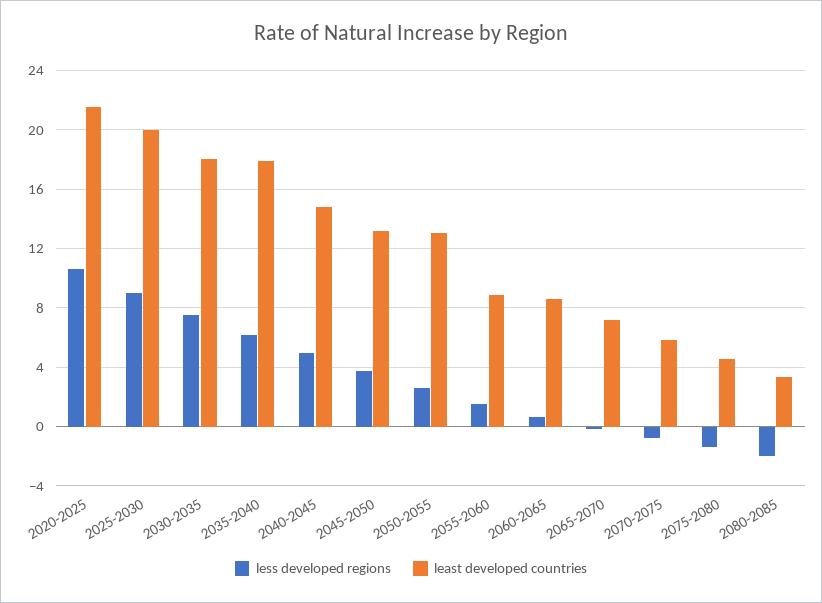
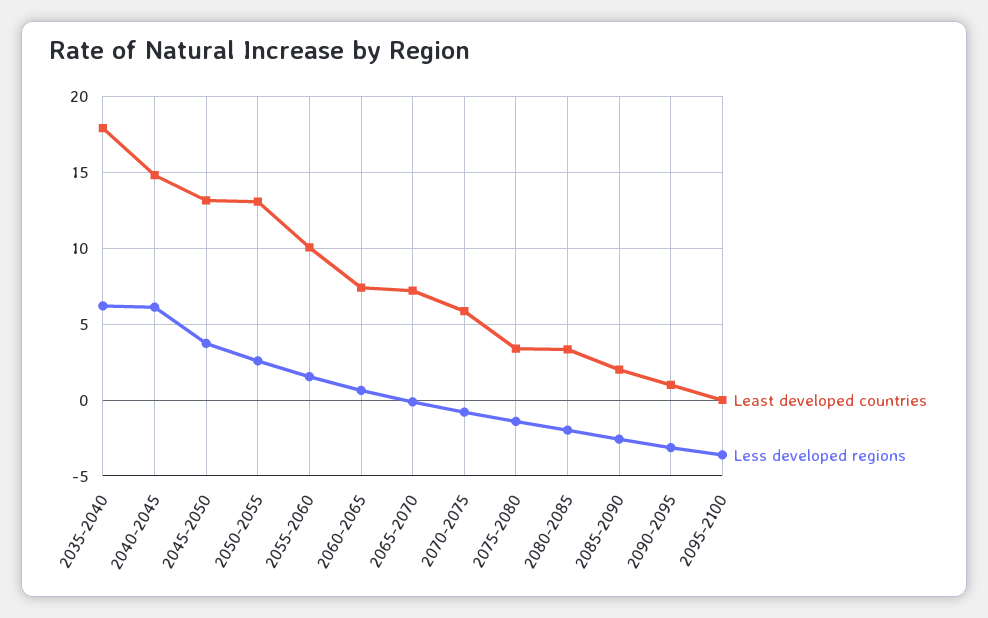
less developed regions, 2020-2025: 10.5 -> none
least developed countries, 2020-2025: 21.5 -> none
less developed regions, 2025-2030: 9 -> none
least developed countries, 2025-2030: 20 -> none
less developed regions, 2030-2035: 7.5 -> none
least developed countries, 2030-2035: 18 -> none
less developed regions, 2040-2045: 5 -> 6
least developed countries, 2055-2060: 9 -> 10
least developed countries, 2060-2065: 8.5 -> 7.5
least developed countries, 2075-2080: 4.5 -> 3.5
least developed countries, 2085-2090: none -> 2
less developed regions, 2085-2090: none -> -2.5
least developed countries, 2090-2095: none -> 1
less developed regions, 2090-2095: none -> -3
least developed countries, 2095-2100: none -> 0
less developed regions, 2095-2100: none -> -3.5

